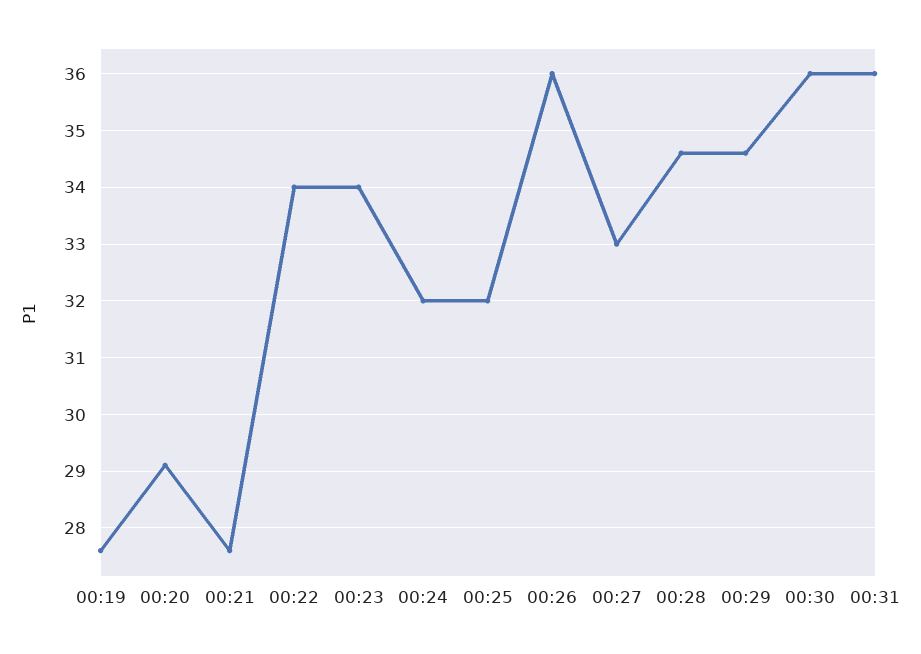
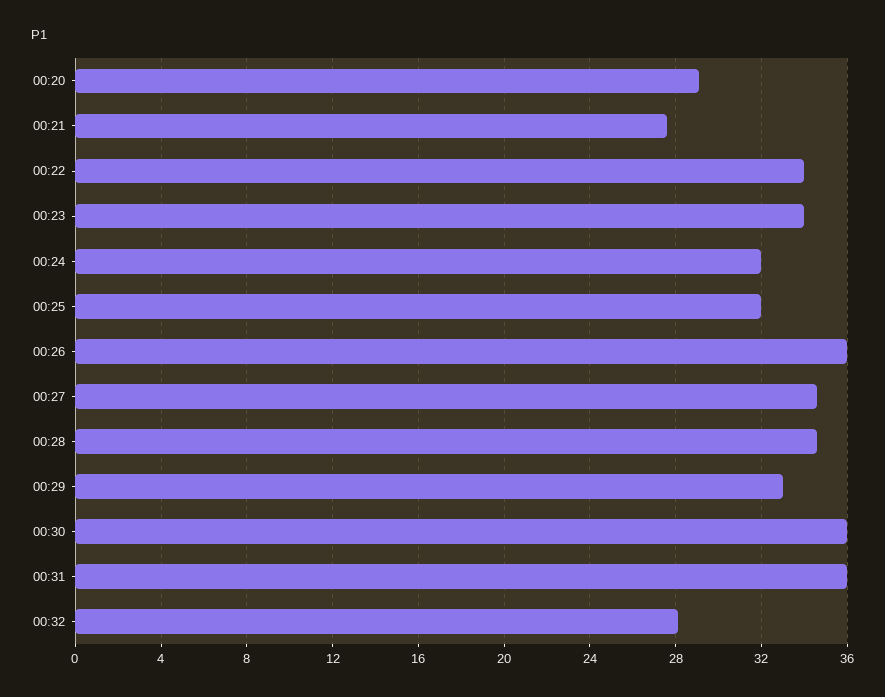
00:19: 27.5 -> none
00:27: 33 -> 34.5
00:29: 34.5 -> 33
00:32: none -> 28

